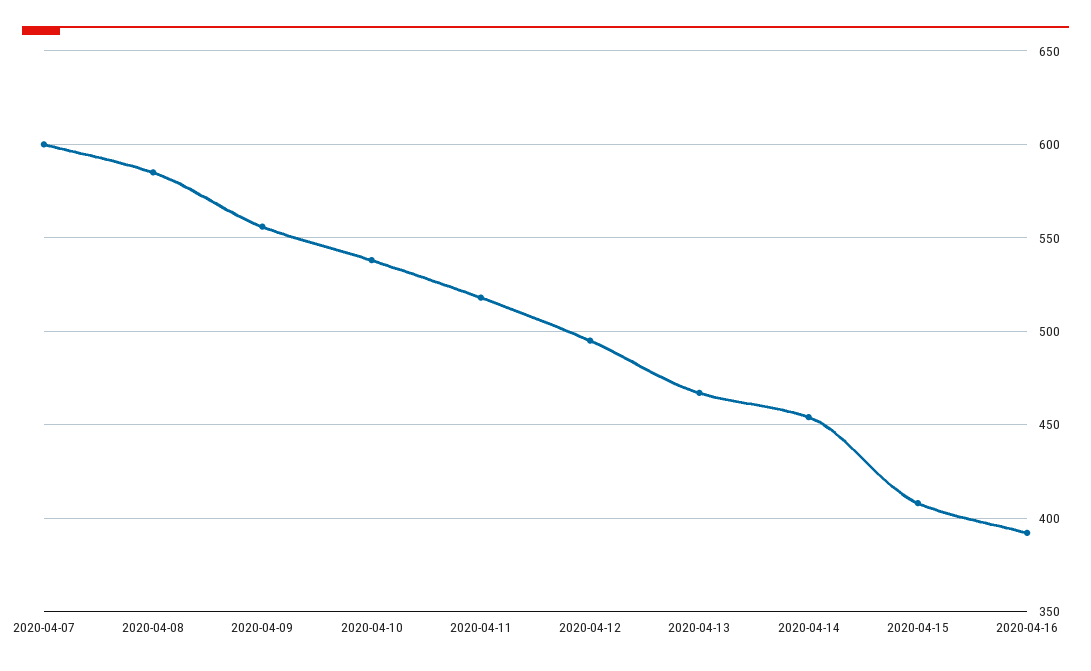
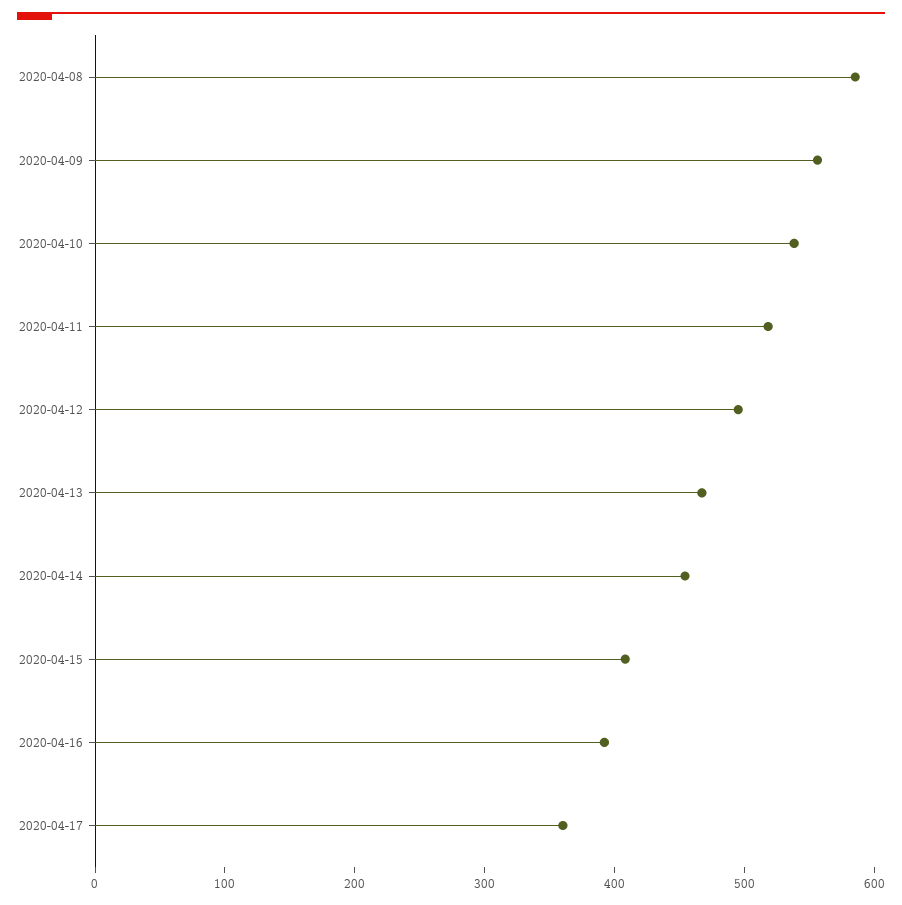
2020-04-07: 600 -> none
2020-04-17: none -> 360

